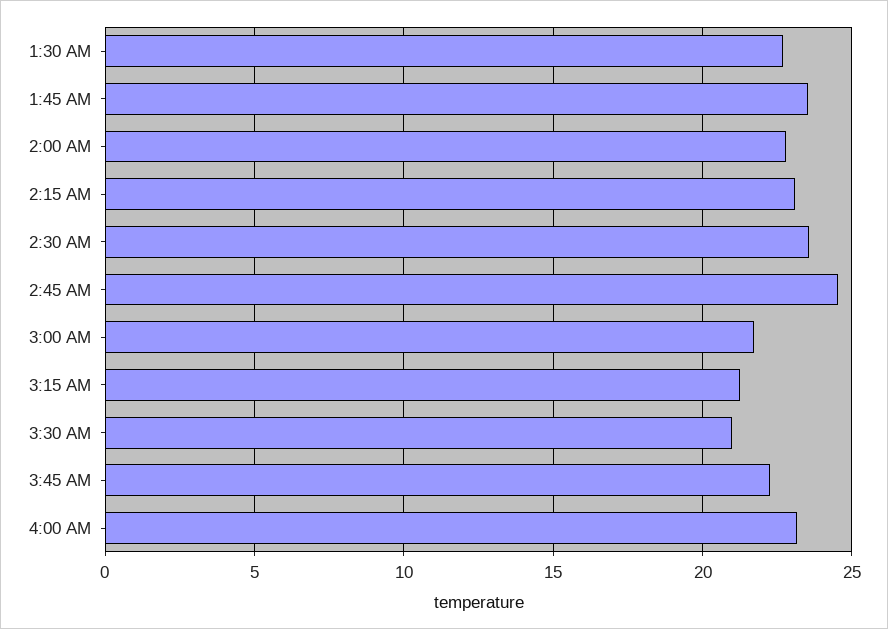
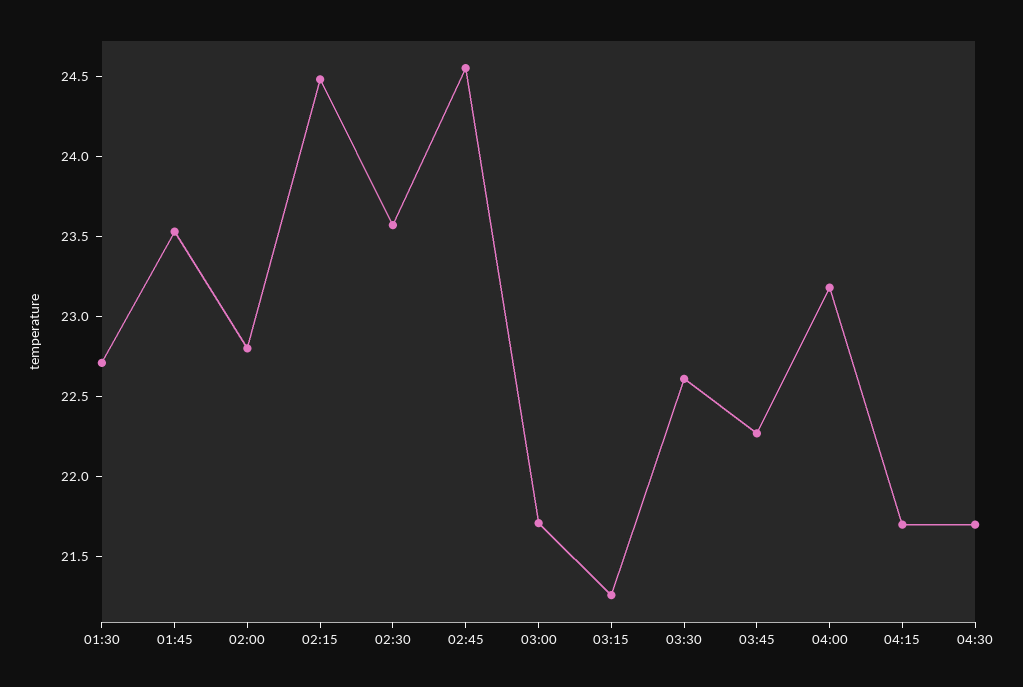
2:15 AM: 23 -> 24.5
3:30 AM: 21 -> 22.6
04:15: none -> 21.7
04:30: none -> 21.7

